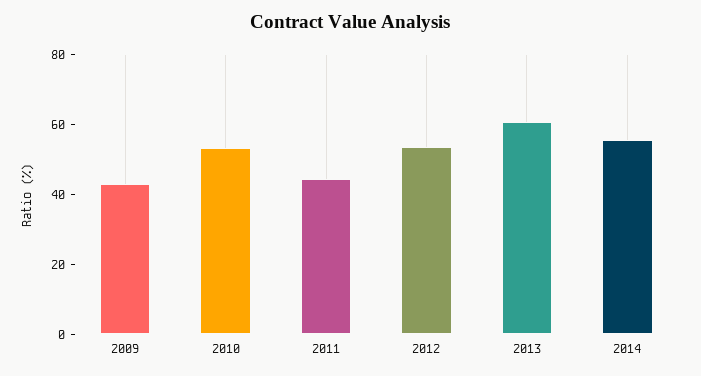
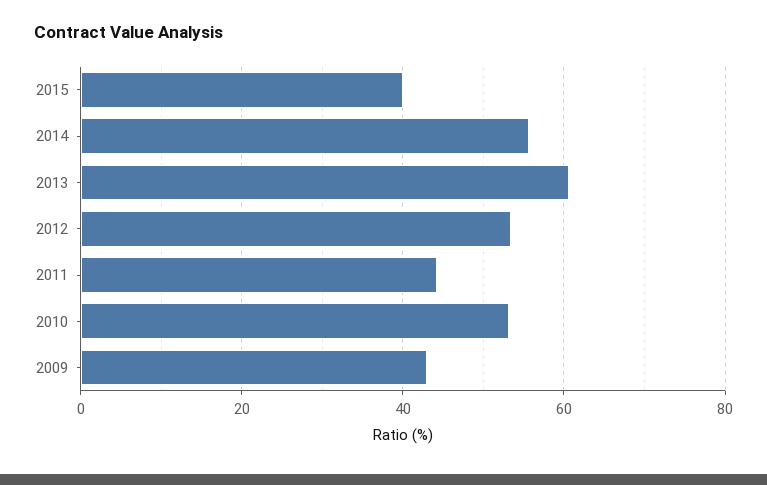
2015: none -> 40

